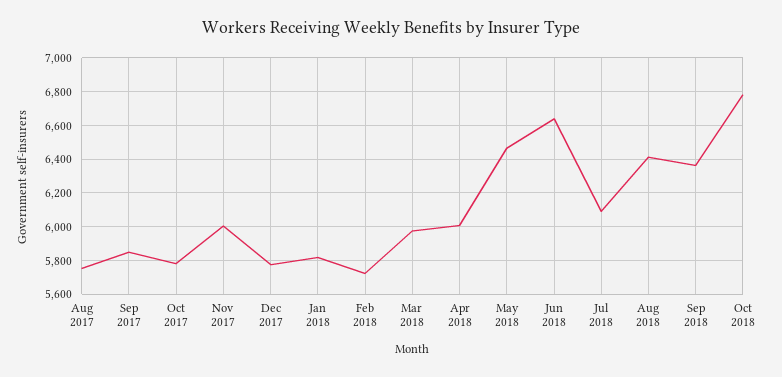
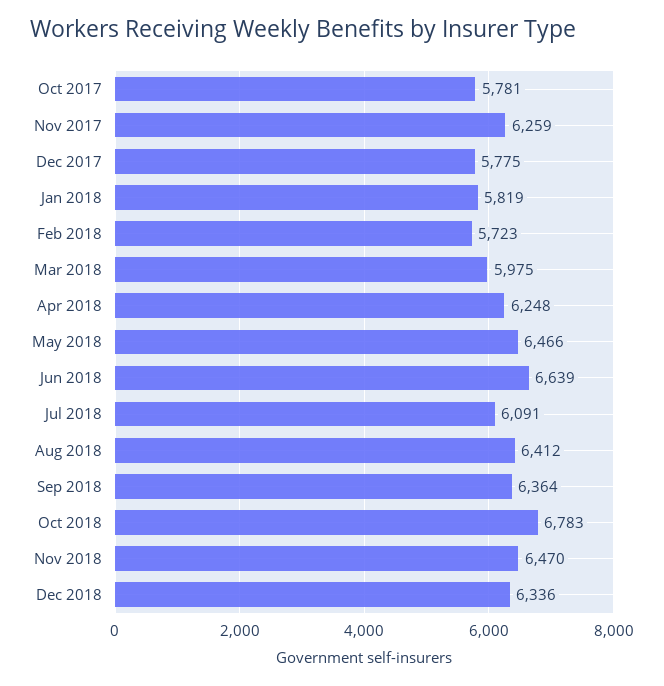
Aug 2017: 5750 -> none
Sep 2017: 5850 -> none
Nov 2017: 6000 -> 6259
Apr 2018: 6000 -> 6248
Nov 2018: none -> 6470
Dec 2018: none -> 6336

